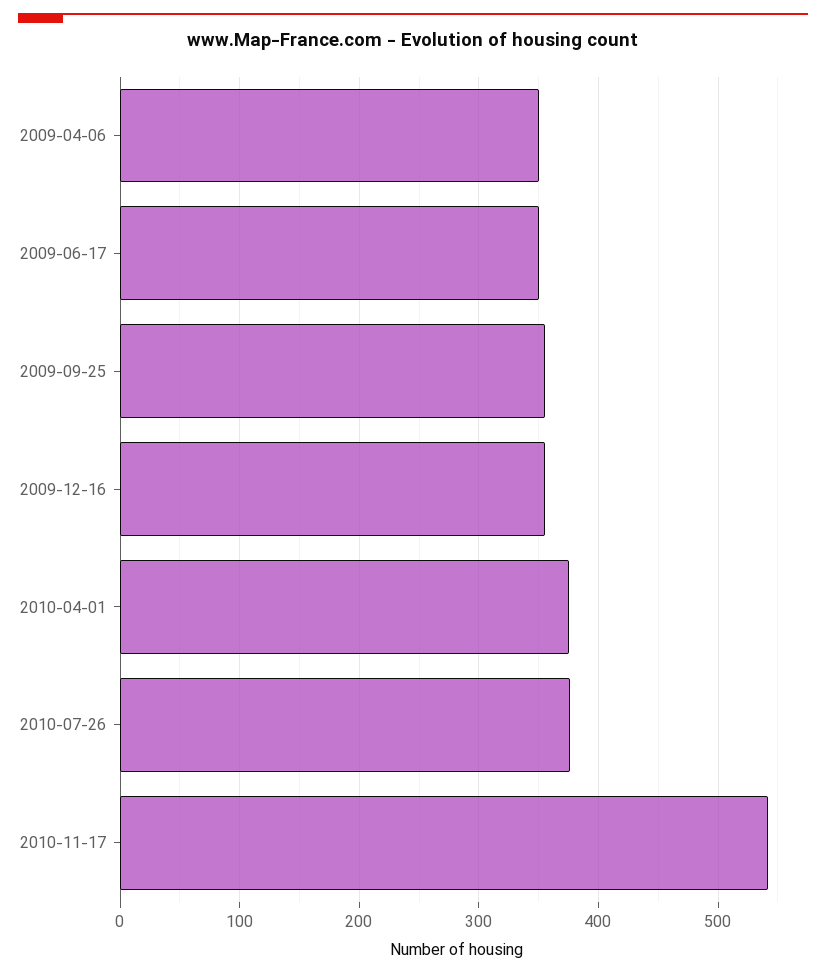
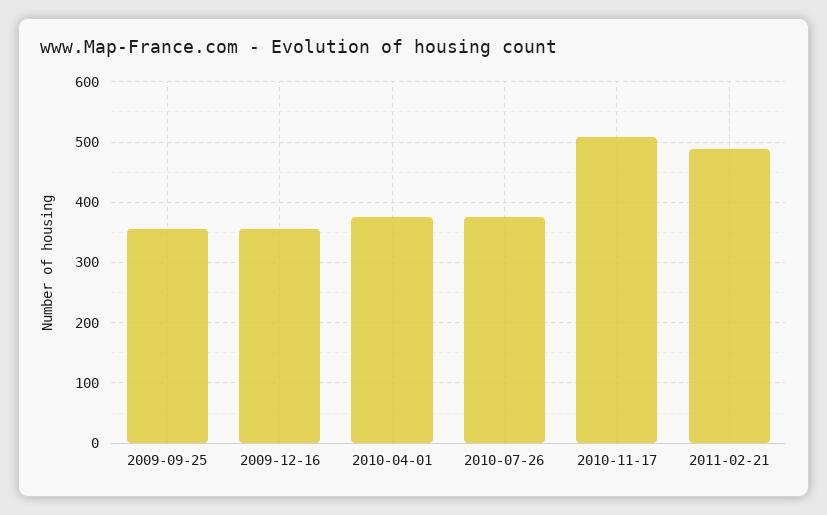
2009-04-06: 350 -> none
2009-06-17: 350 -> none
2010-11-17: 540 -> 510
2011-02-21: none -> 490

